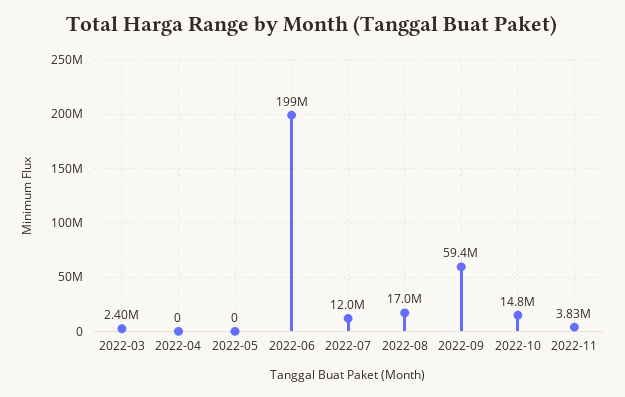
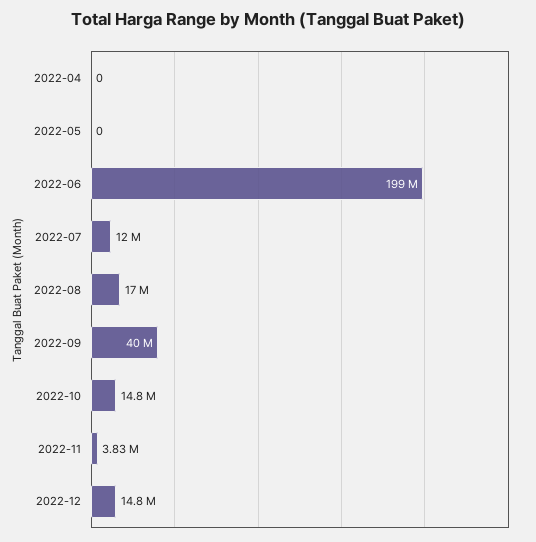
2022-03: 2400000 -> none
2022-09: 59400000 -> 40000000
2022-12: none -> 14800000

